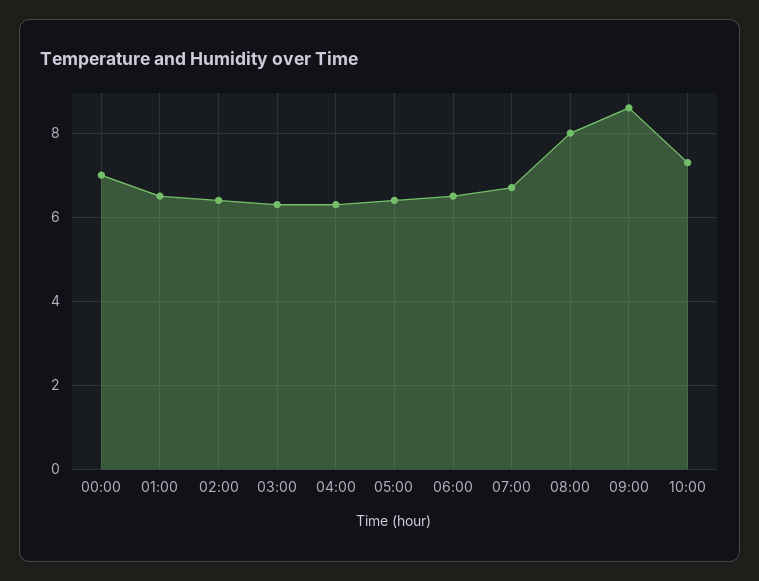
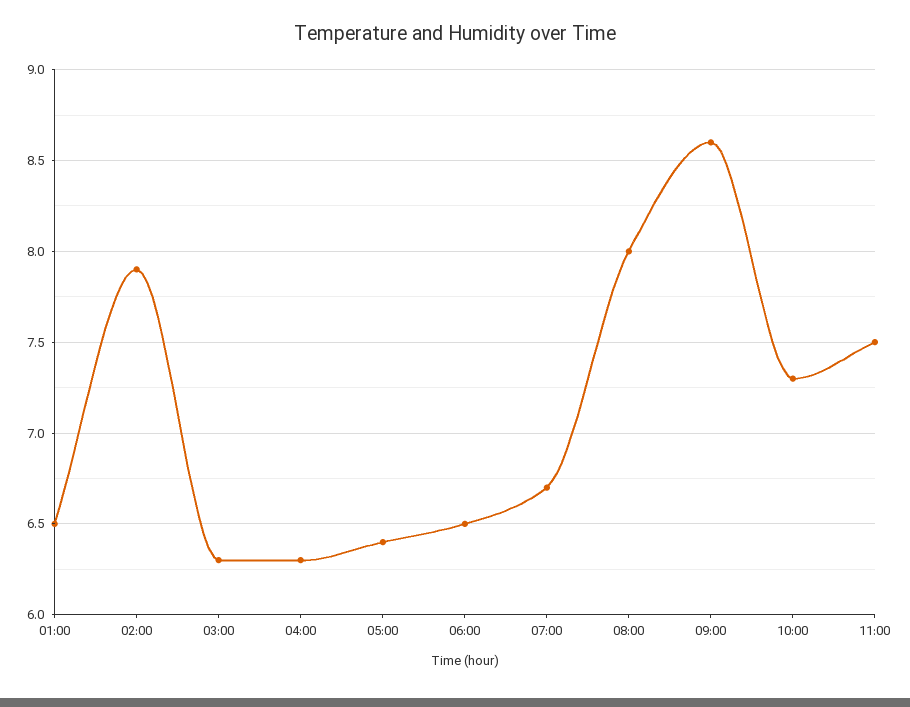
00:00: 7 -> none
02:00: 6.5 -> 7.9
11:00: none -> 7.5

